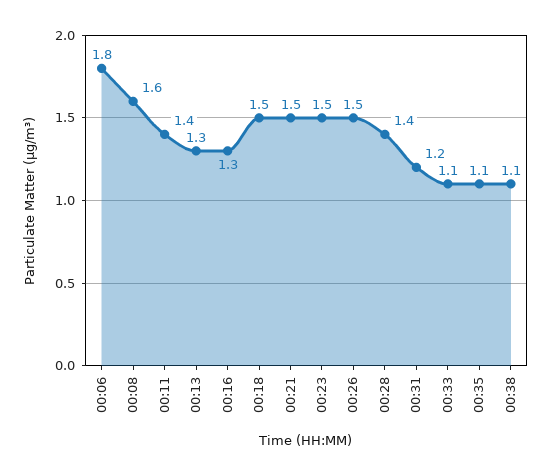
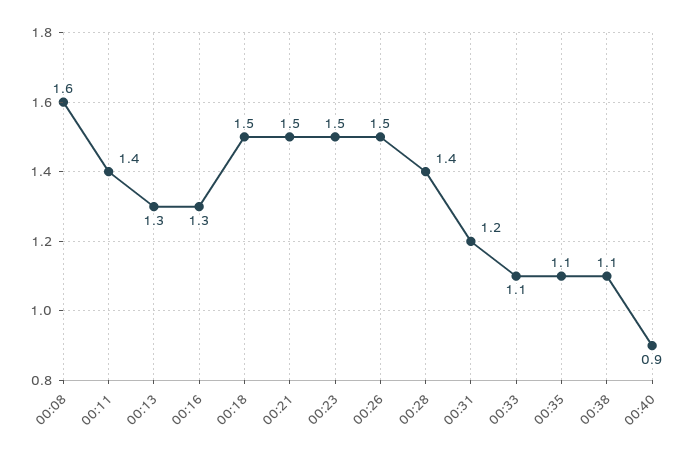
00:06: 1.8 -> none
00:40: none -> 0.9

